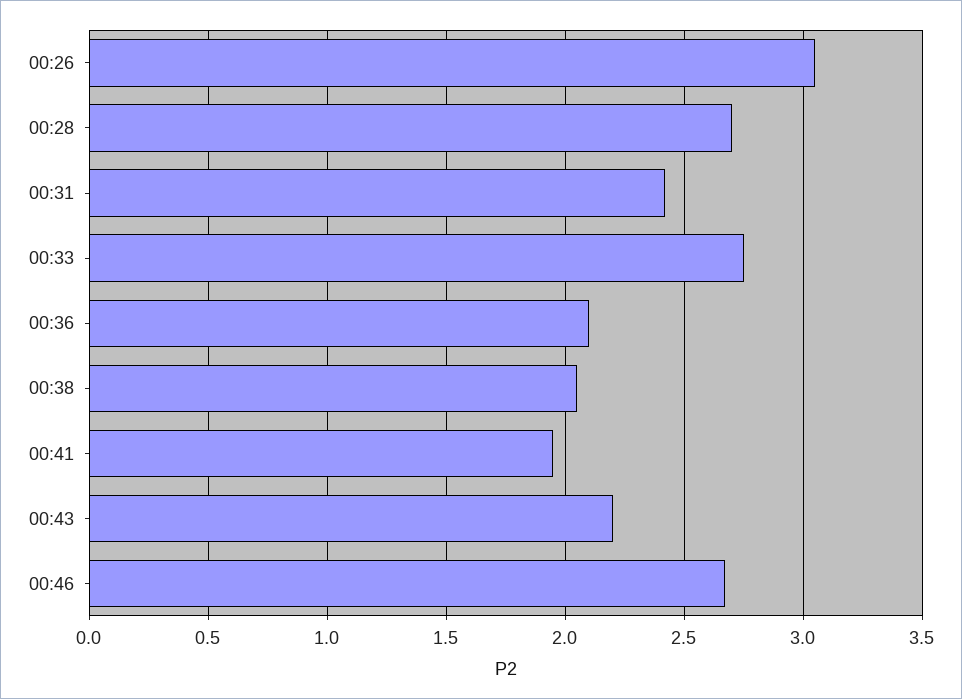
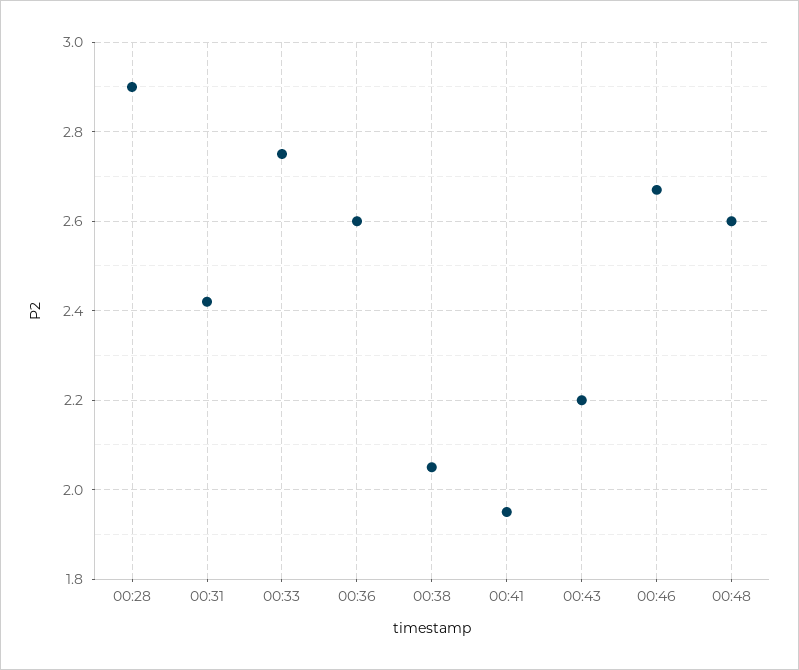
00:26: 3.05 -> none
00:28: 2.7 -> 2.9
00:36: 2.1 -> 2.6
00:48: none -> 2.6

